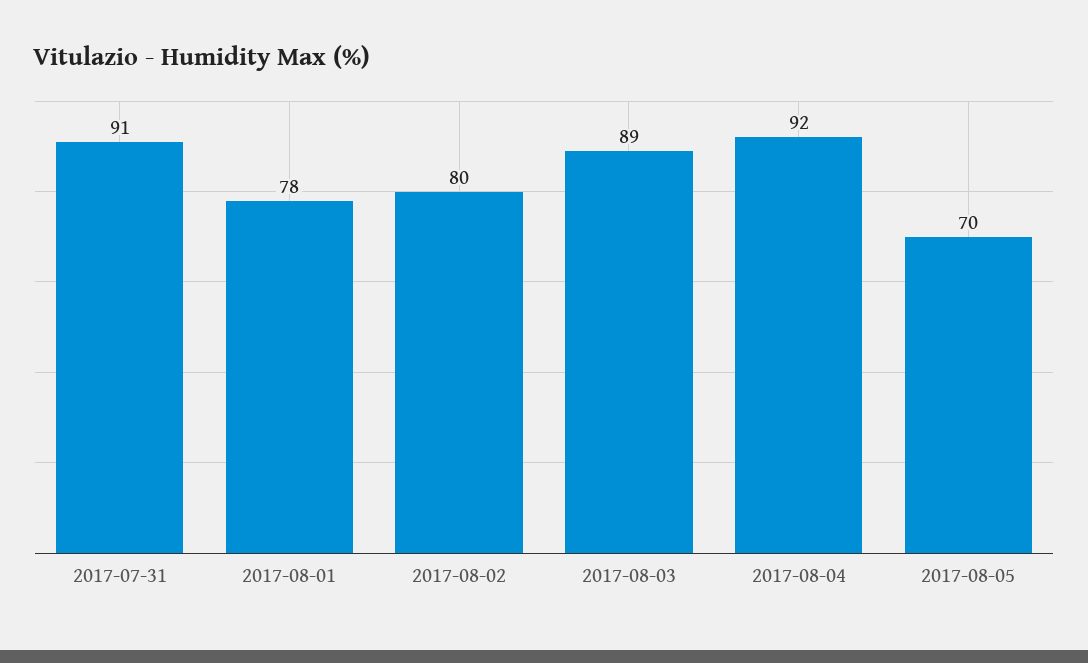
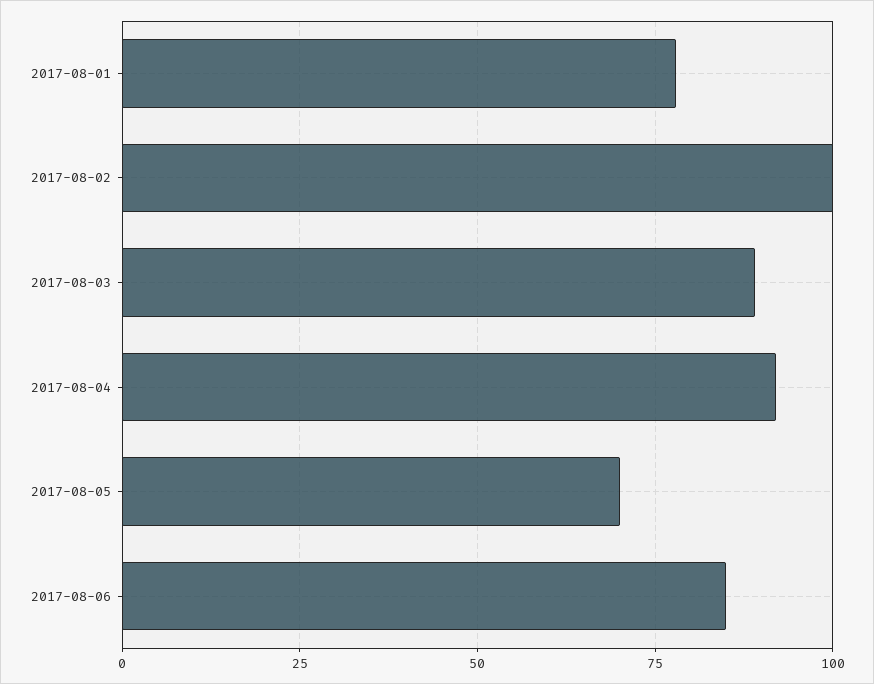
2017-07-31: 91 -> none
2017-08-02: 80 -> 100
2017-08-06: none -> 85

